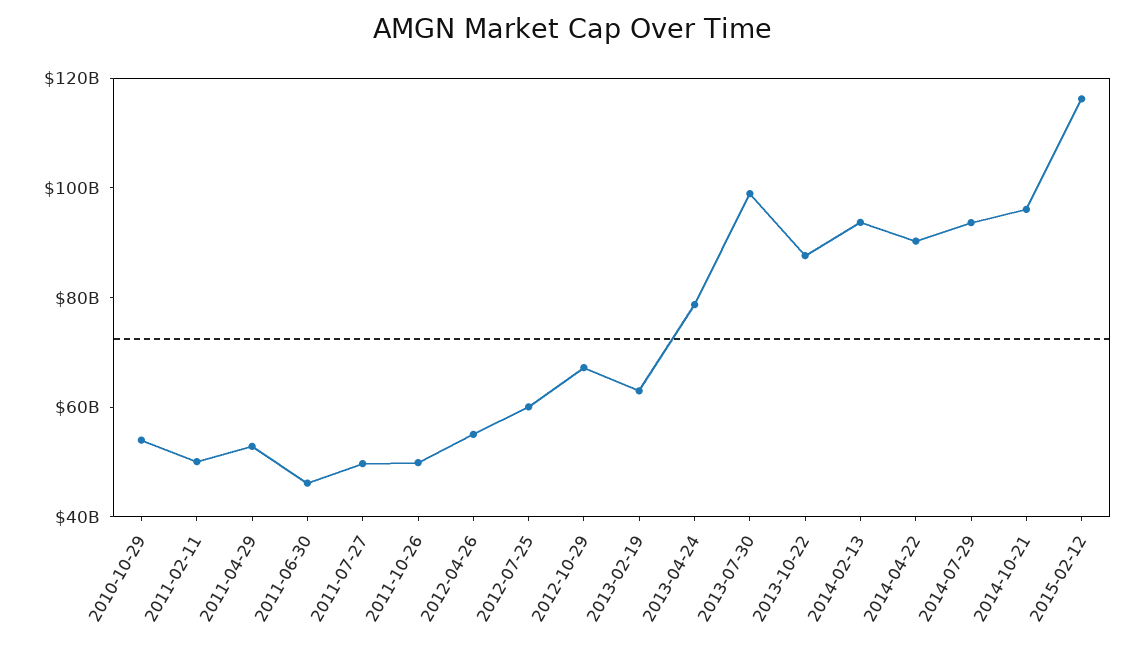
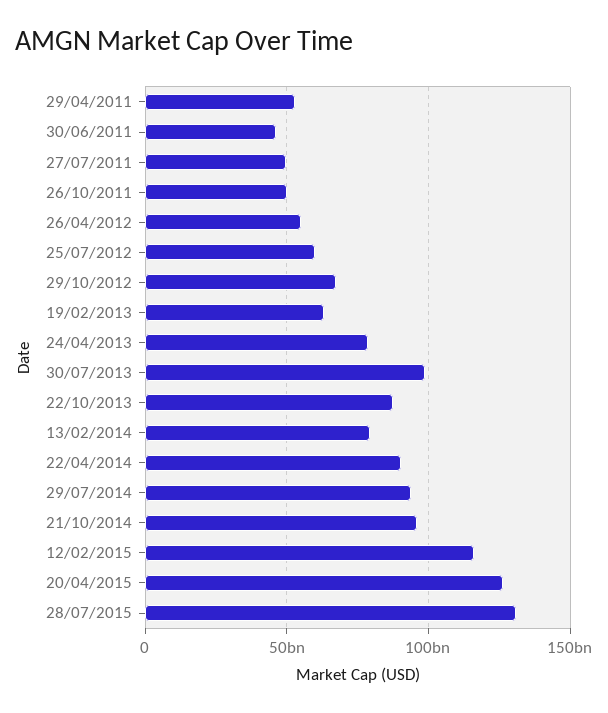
2010-10-29: 55000000000 -> none
2011-02-11: 50000000000 -> none
2014-02-13: 95000000000 -> 80000000000
20/04/2015: none -> 125000000000
28/07/2015: none -> 130000000000

